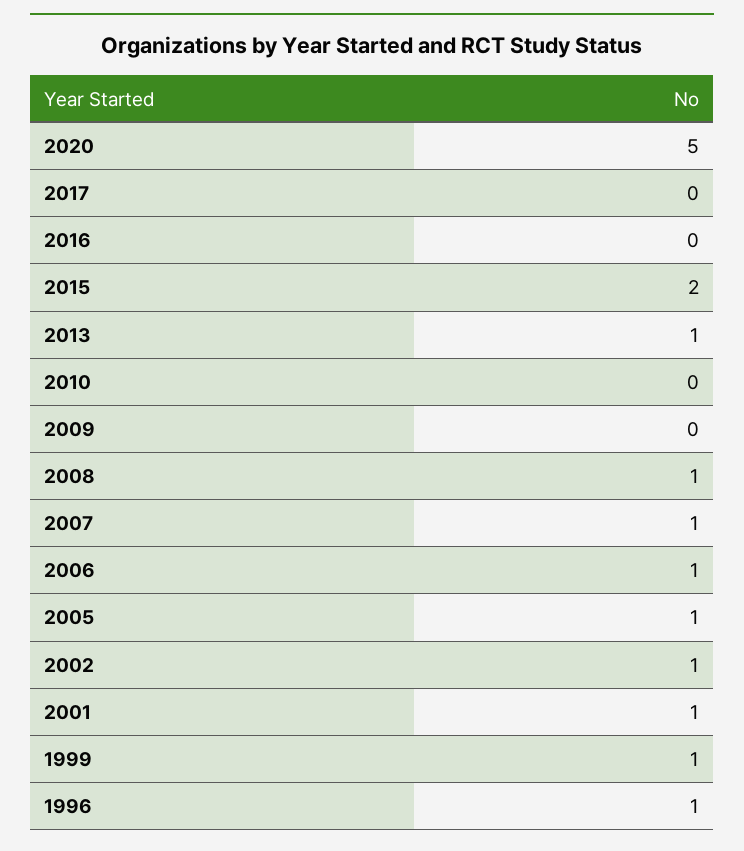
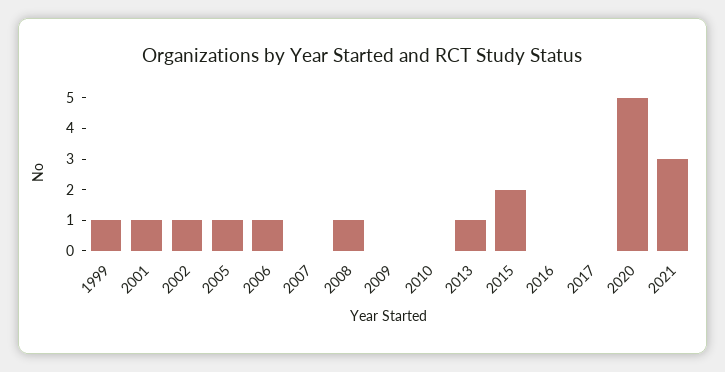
2007: 1 -> 0
1996: 1 -> none
2021: none -> 3

